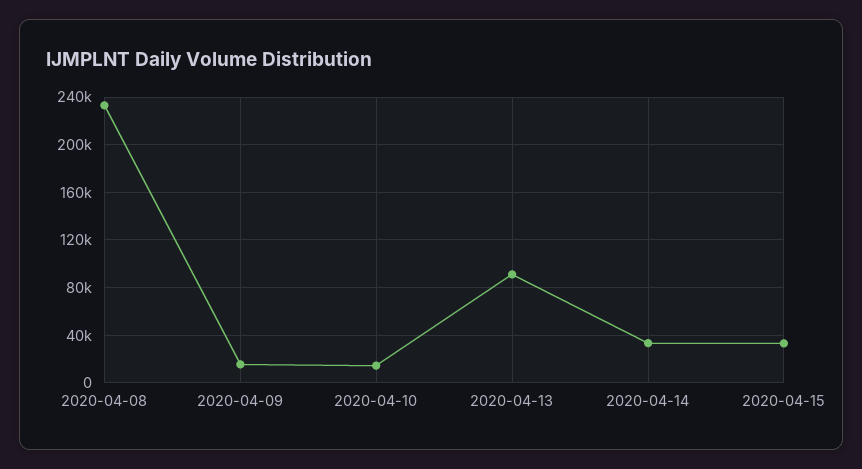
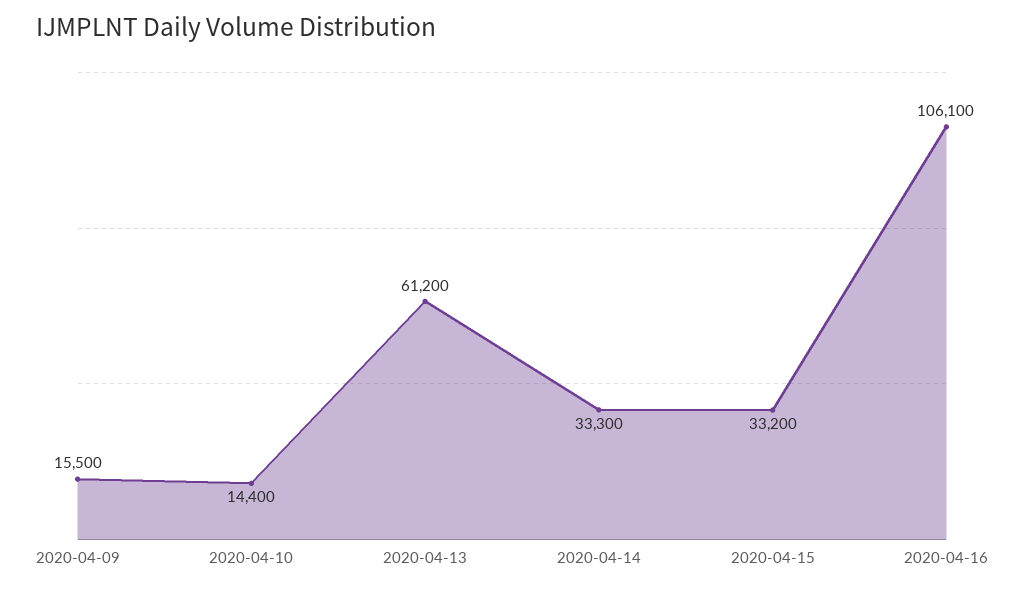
2020-04-08: 230000 -> none
2020-04-13: 90000 -> 61200
2020-04-16: none -> 106100

